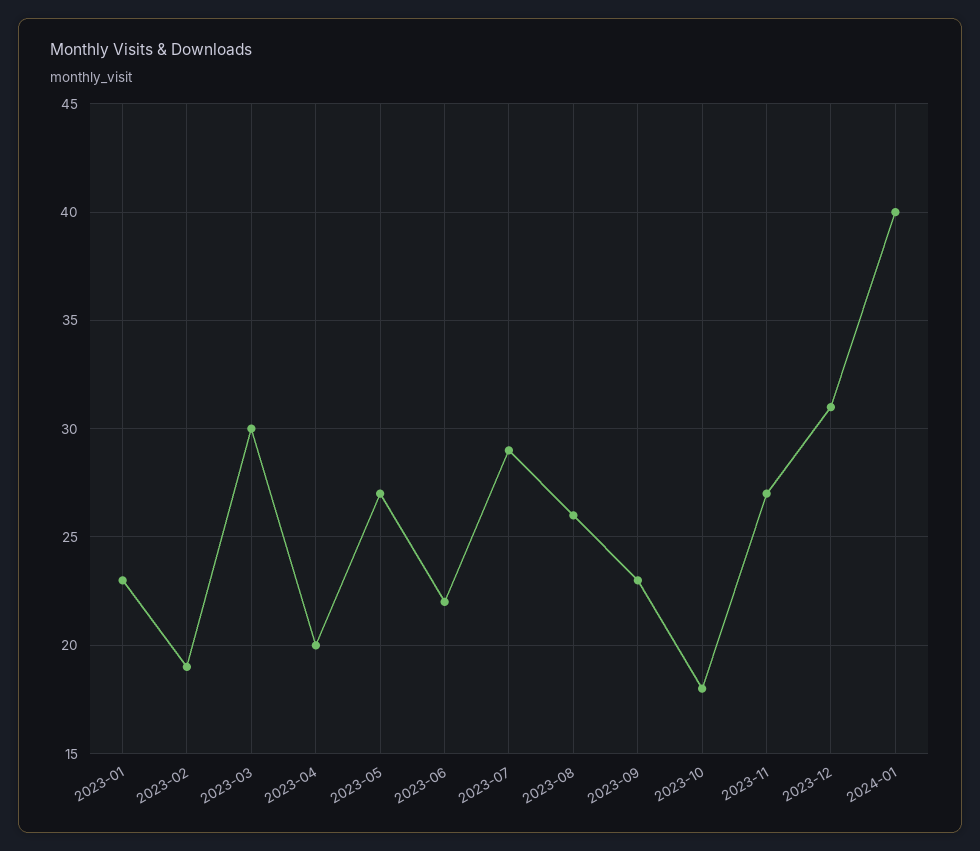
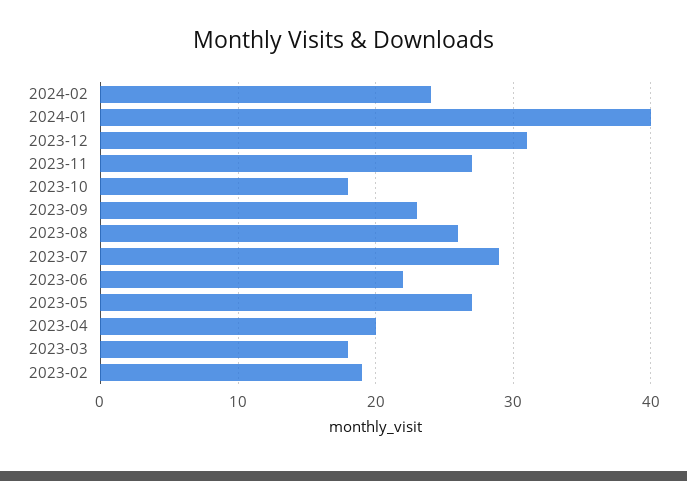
2023-01: 23 -> none
2023-03: 30 -> 18
2024-02: none -> 24

